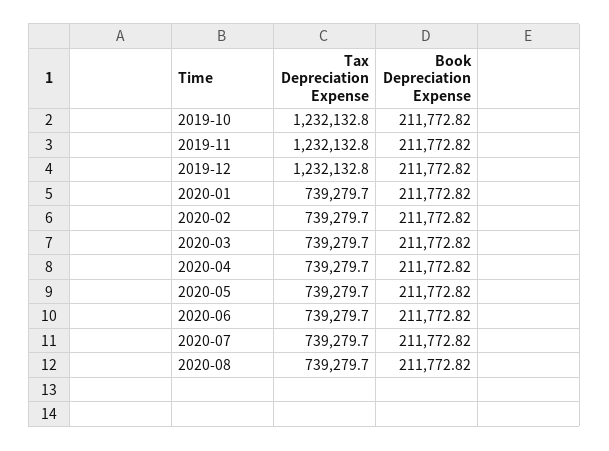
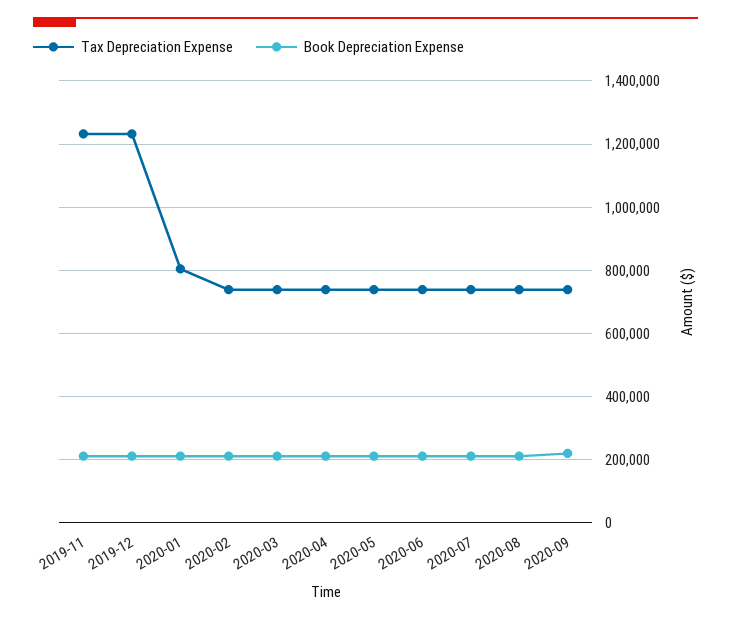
Tax Depreciation Expense, 2019-10: 1232132.8 -> none
Book Depreciation Expense, 2019-10: 211772.82 -> none
Tax Depreciation Expense, 2020-01: 739279.7 -> 800000
Tax Depreciation Expense, 2020-09: none -> 740000
Book Depreciation Expense, 2020-09: none -> 220000

